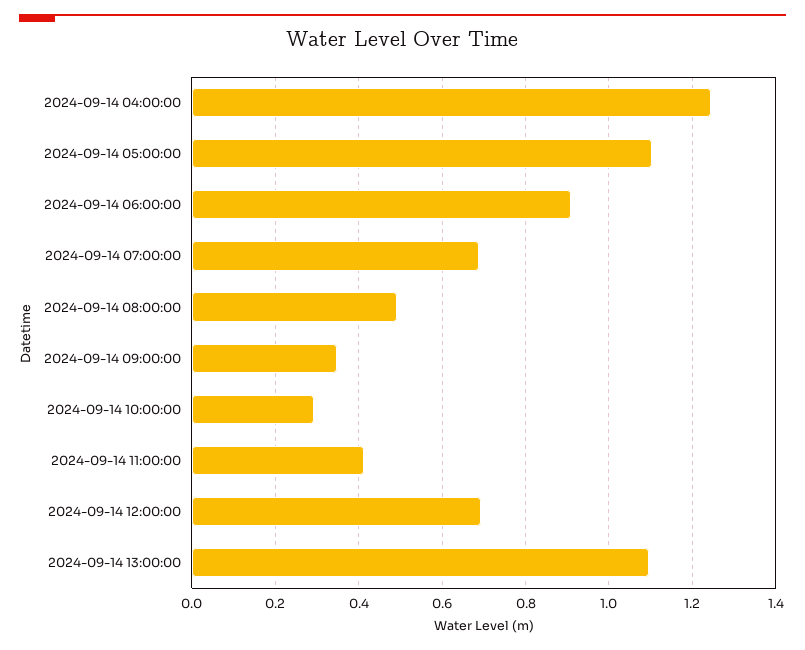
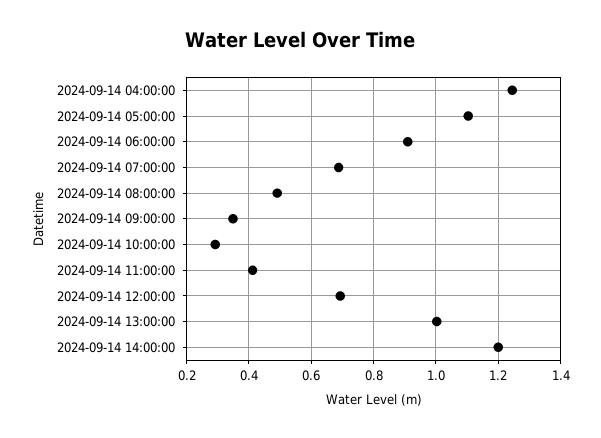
2024-09-14 13:00:00: 1.1 -> 1
2024-09-14 14:00:00: none -> 1.2

